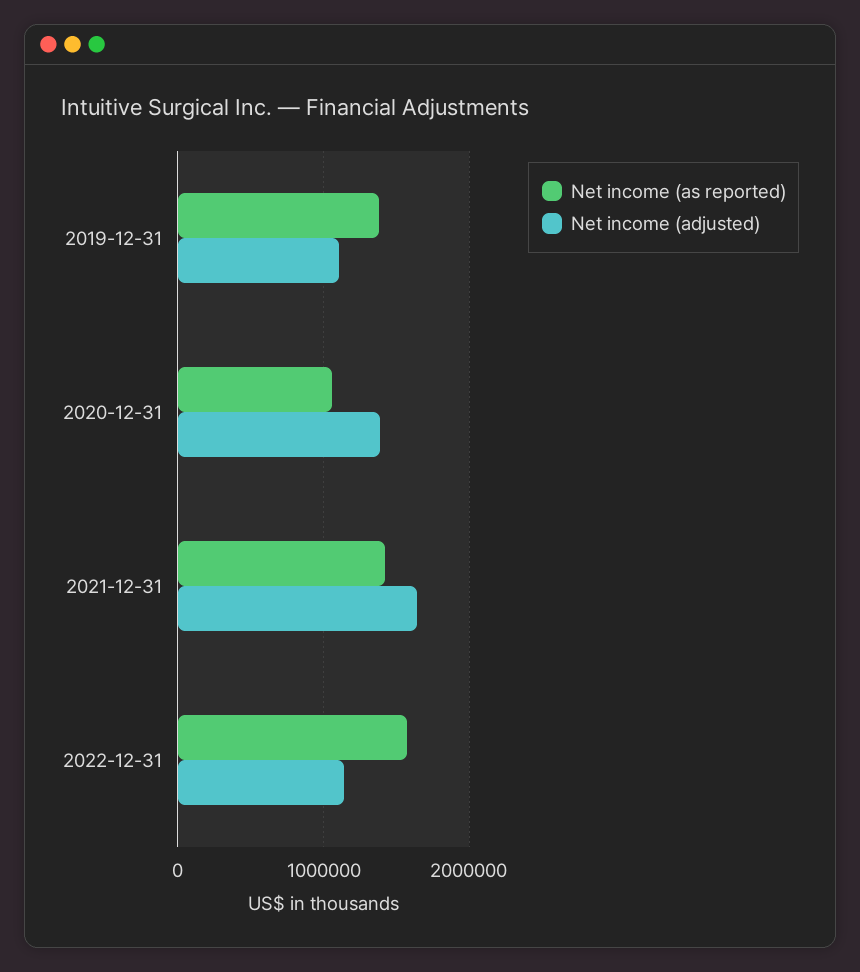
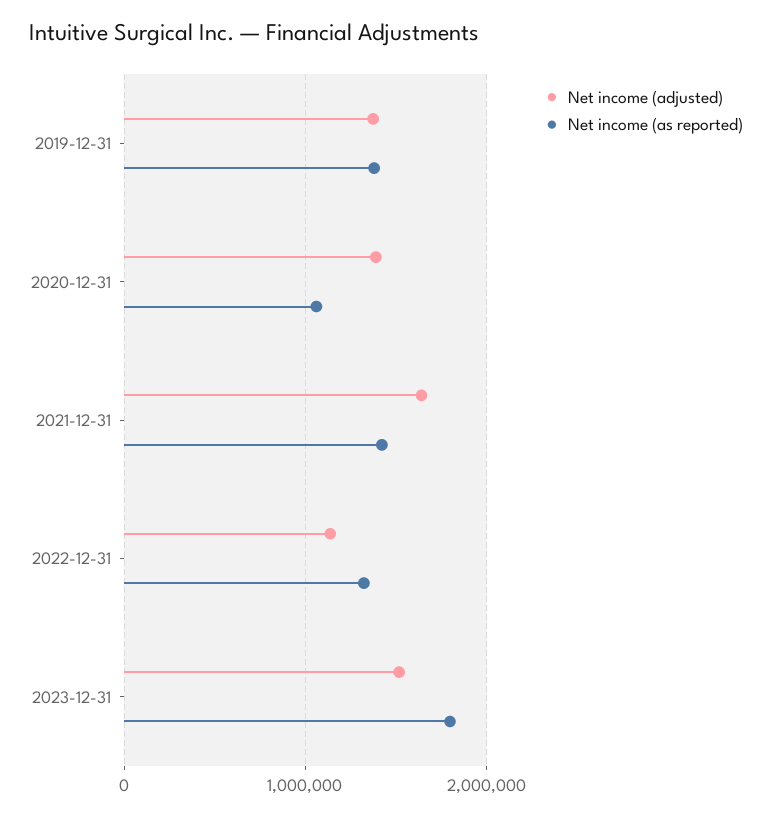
Net income (adjusted), 2019-12-31: 1100000 -> 1400000
Net income (as reported), 2022-12-31: 1600000 -> 1300000
Net income (adjusted), 2023-12-31: none -> 1500000
Net income (as reported), 2023-12-31: none -> 1800000

